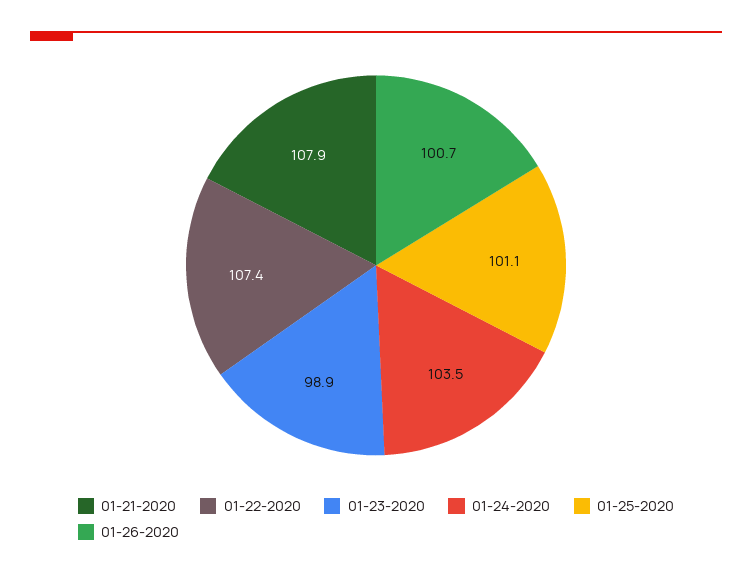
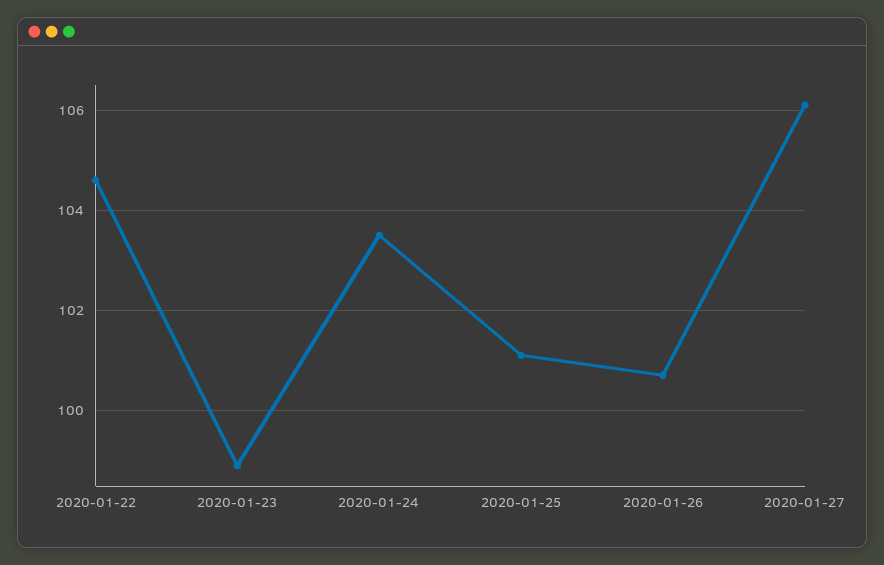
01-21-2020: 107.9 -> none
01-22-2020: 107.4 -> 104.5
2020-01-27: none -> 106

